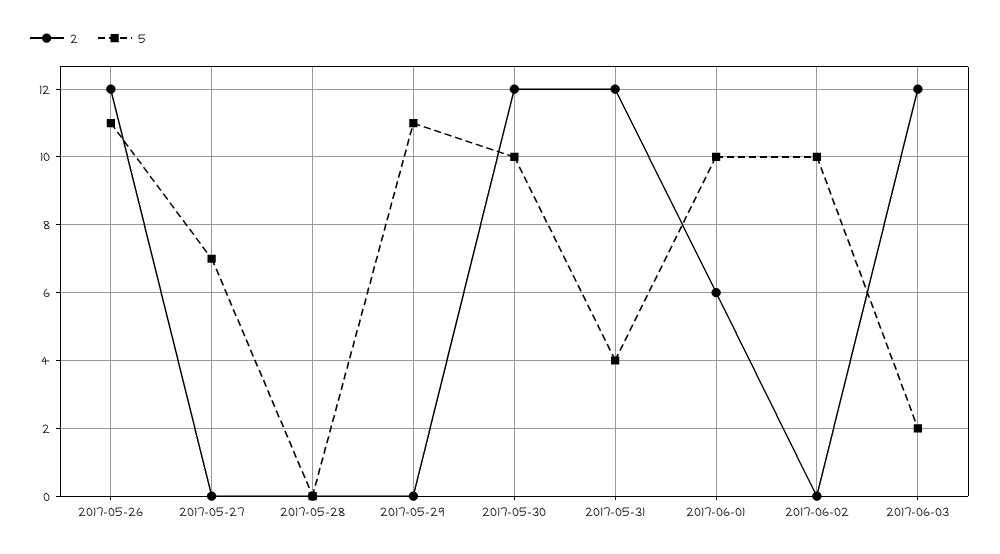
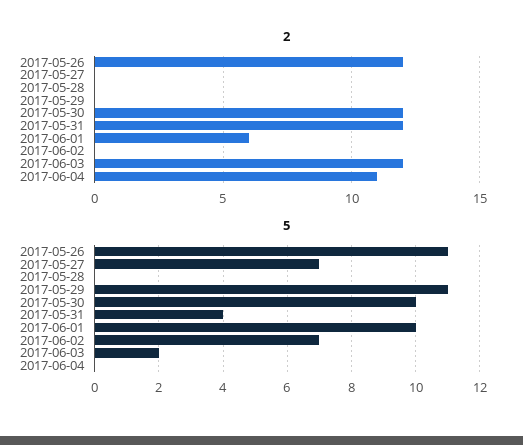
5, 2017-06-02: 10 -> 7
2, 2017-06-04: none -> 11
5, 2017-06-04: none -> 0

